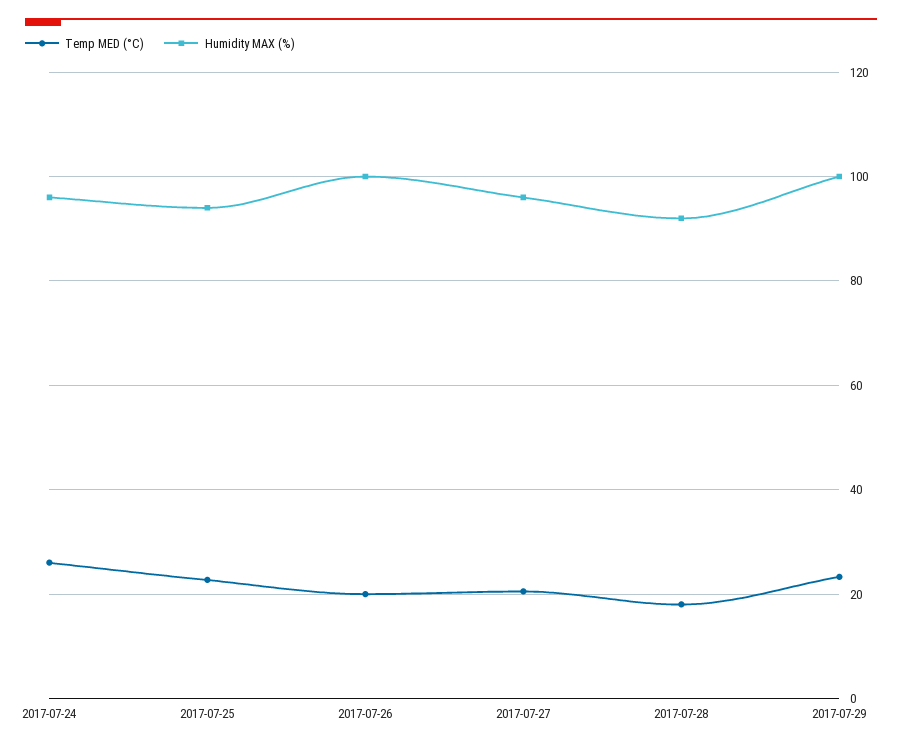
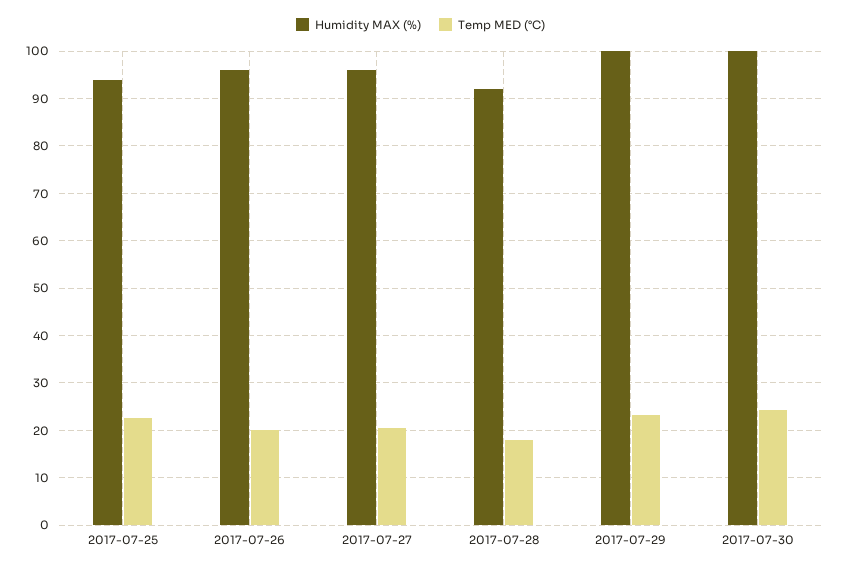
Temp MED (°C), 2017-07-24: 26 -> none
Humidity MAX (%), 2017-07-24: 96 -> none
Humidity MAX (%), 2017-07-26: 100 -> 96
Humidity MAX (%), 2017-07-30: none -> 100
Temp MED (°C), 2017-07-30: none -> 24

